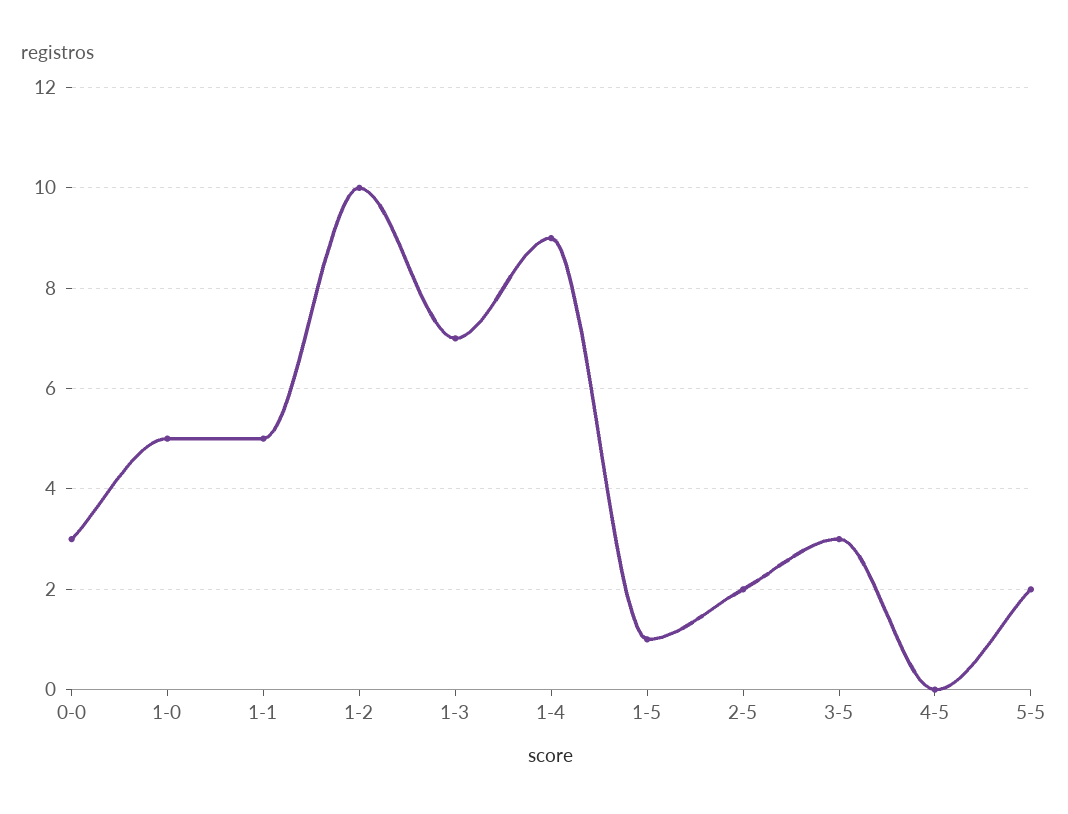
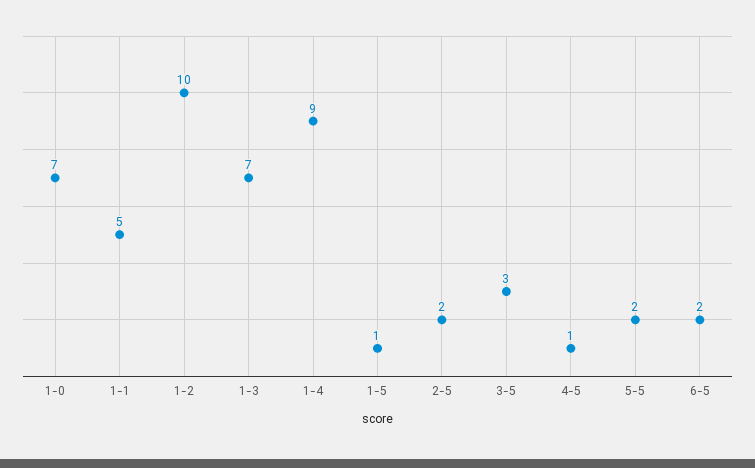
0-0: 3 -> none
1-0: 5 -> 7
4-5: 0 -> 1
6-5: none -> 2

